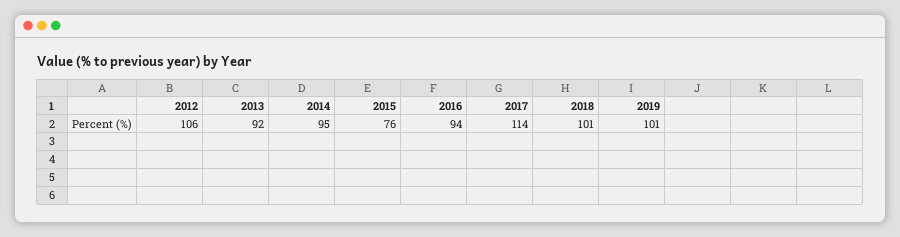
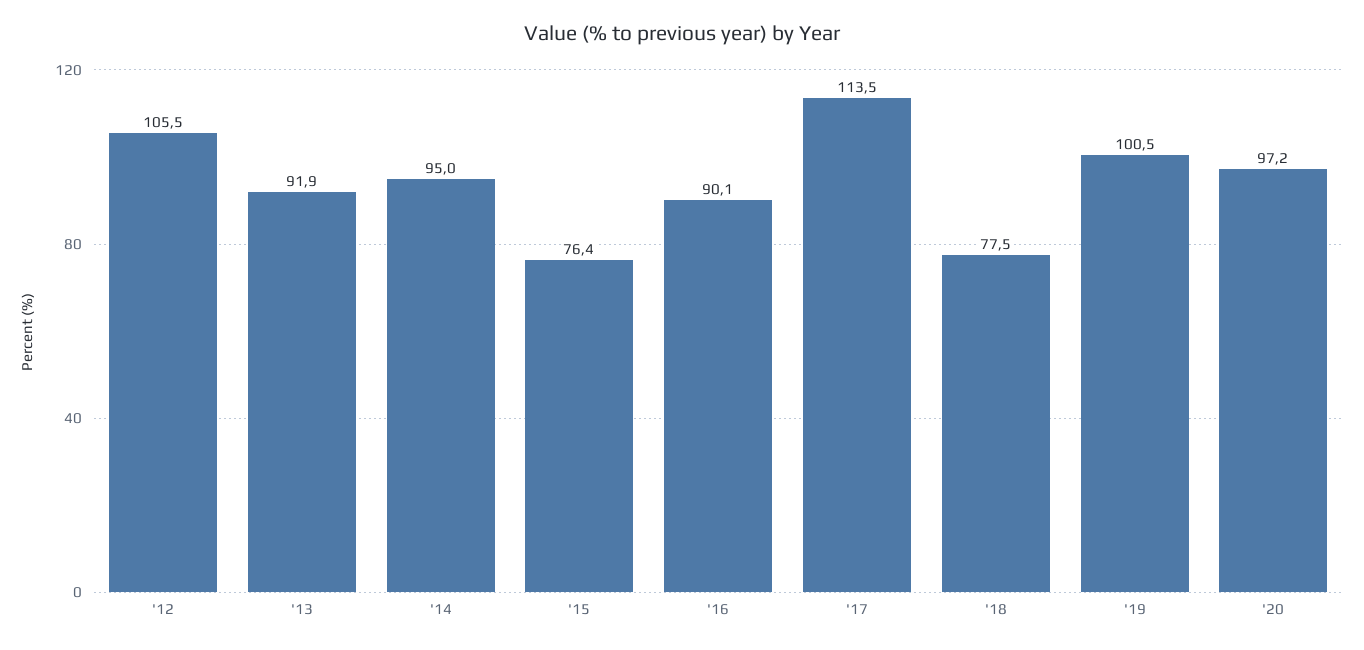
2016: 94 -> 90.1
2018: 101 -> 77.5
'20: none -> 97.2

